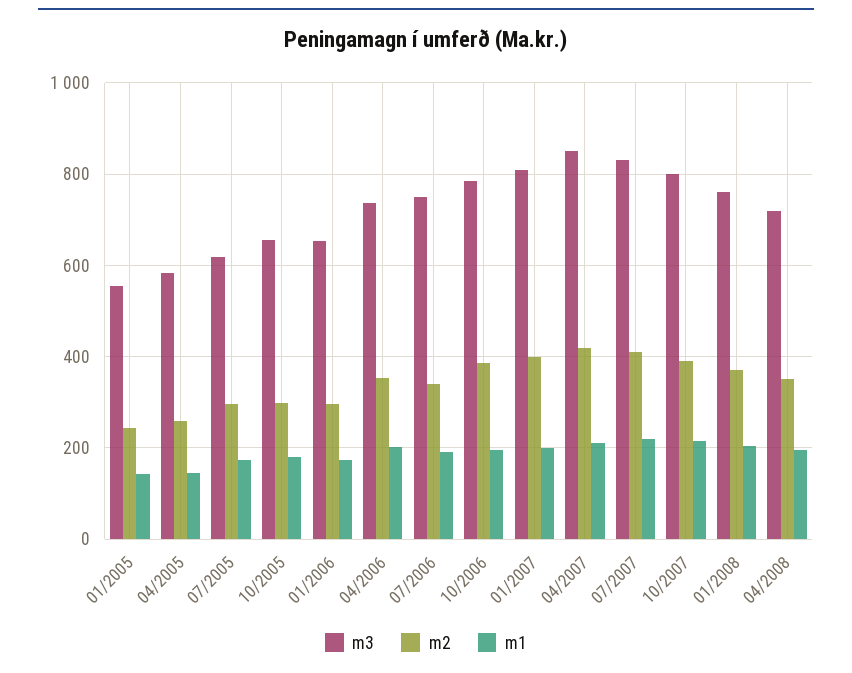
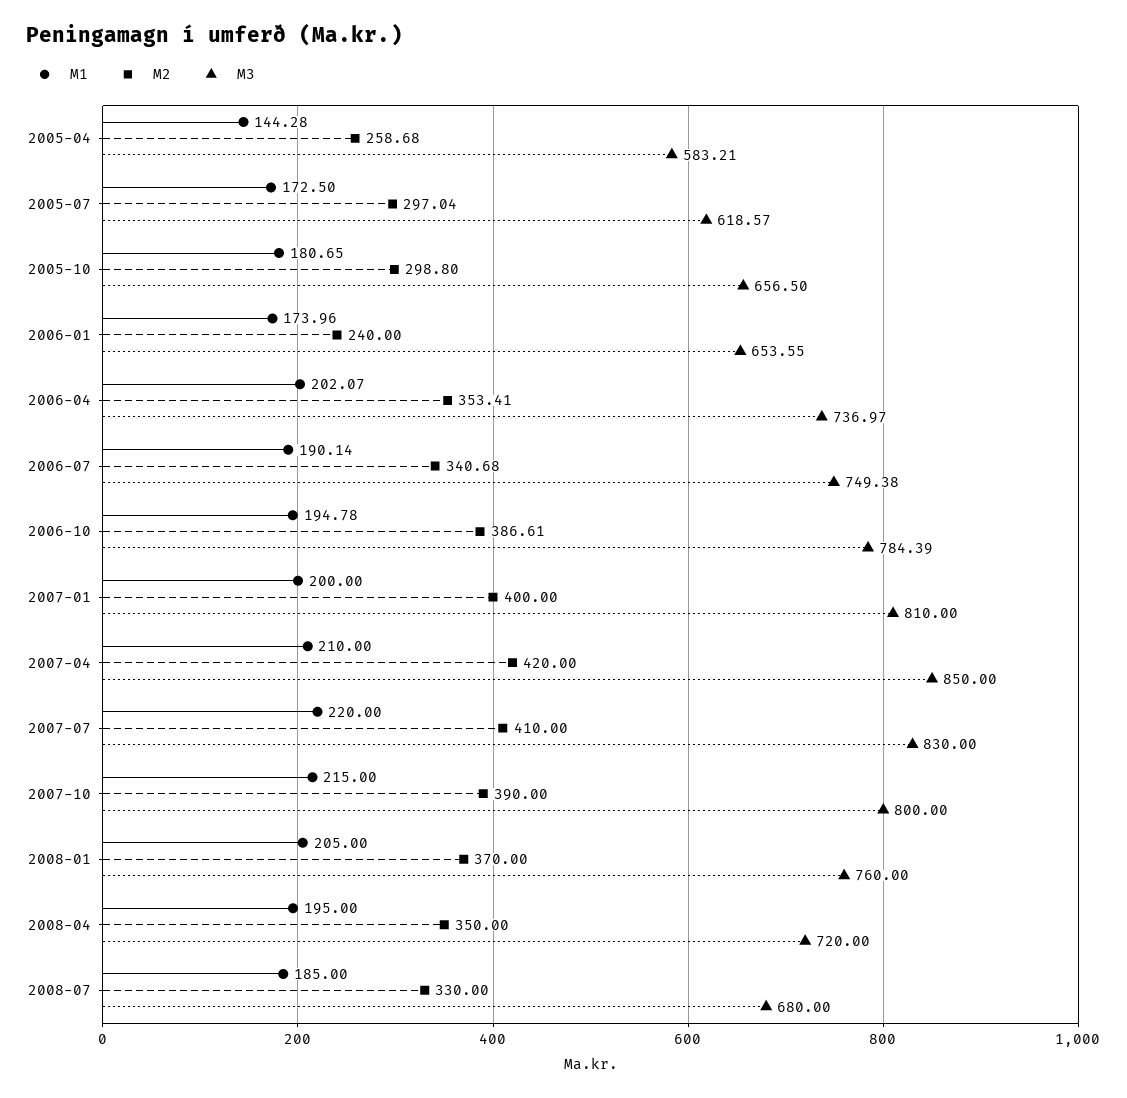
m3, 01/2005: 560 -> none
m2, 01/2005: 240 -> none
m1, 01/2005: 140 -> none
m2, 01/2006: 300 -> 240
m1, 2008-07: none -> 185
m2, 2008-07: none -> 330
m3, 2008-07: none -> 680

